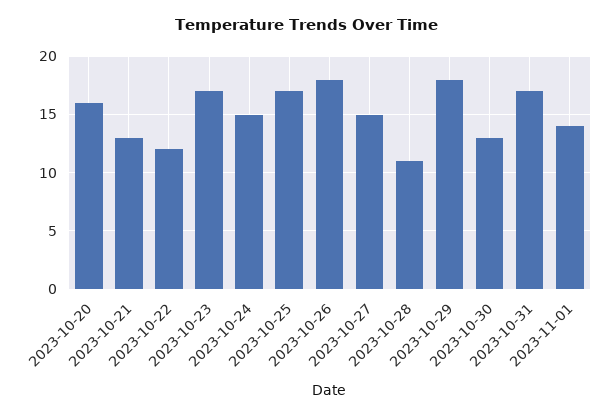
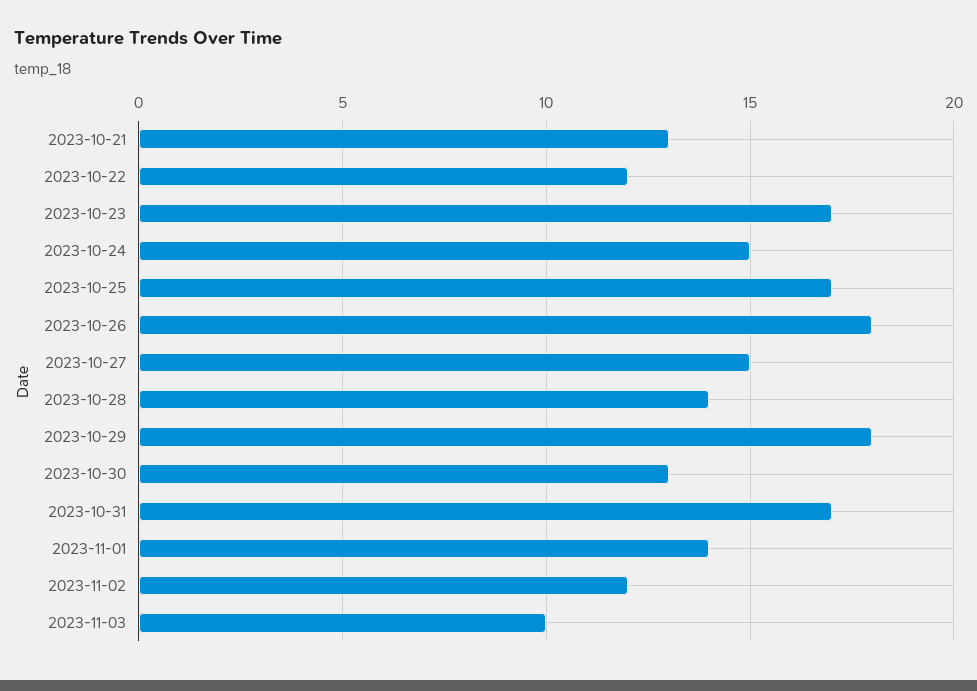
2023-10-20: 16 -> none
2023-10-28: 11 -> 14
2023-11-02: none -> 12
2023-11-03: none -> 10

